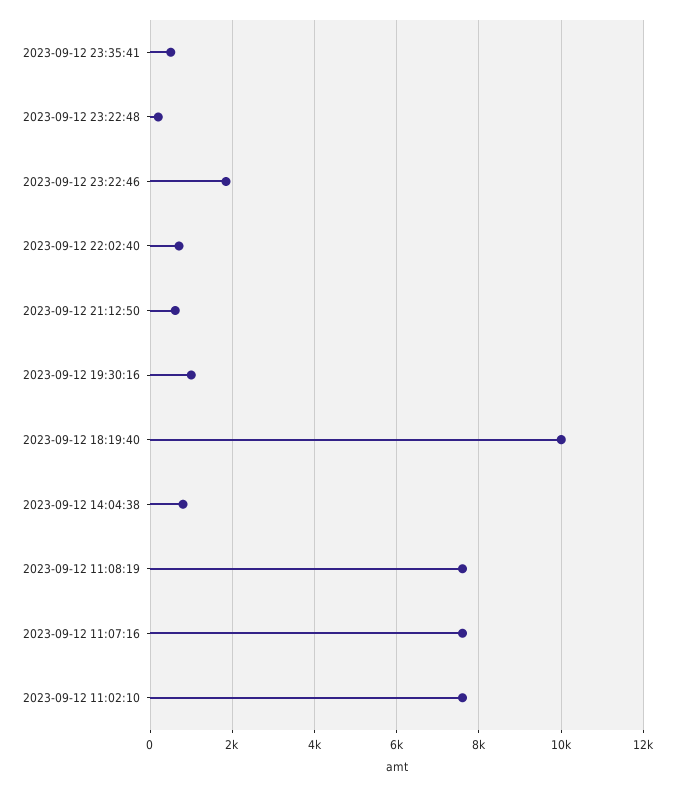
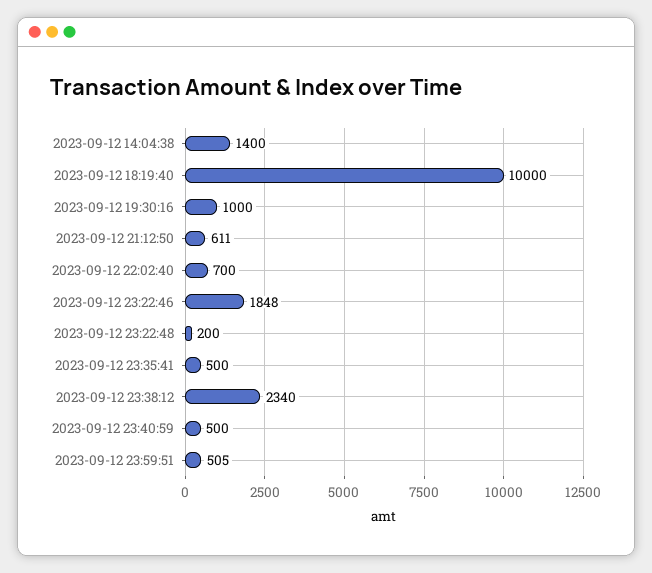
2023-09-12 14:04:38: 800 -> 1400
2023-09-12 11:08:19: 7600 -> none
2023-09-12 11:07:16: 7600 -> none
2023-09-12 11:02:10: 7600 -> none
2023-09-12 23:38:12: none -> 2340
2023-09-12 23:40:59: none -> 500
2023-09-12 23:59:51: none -> 505

